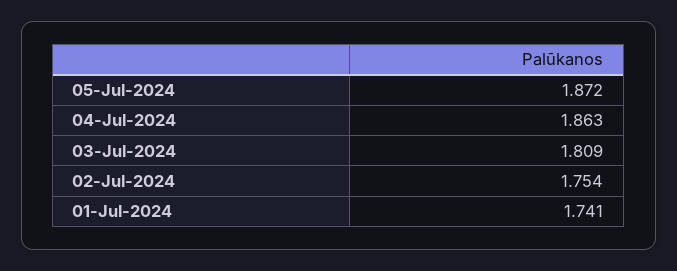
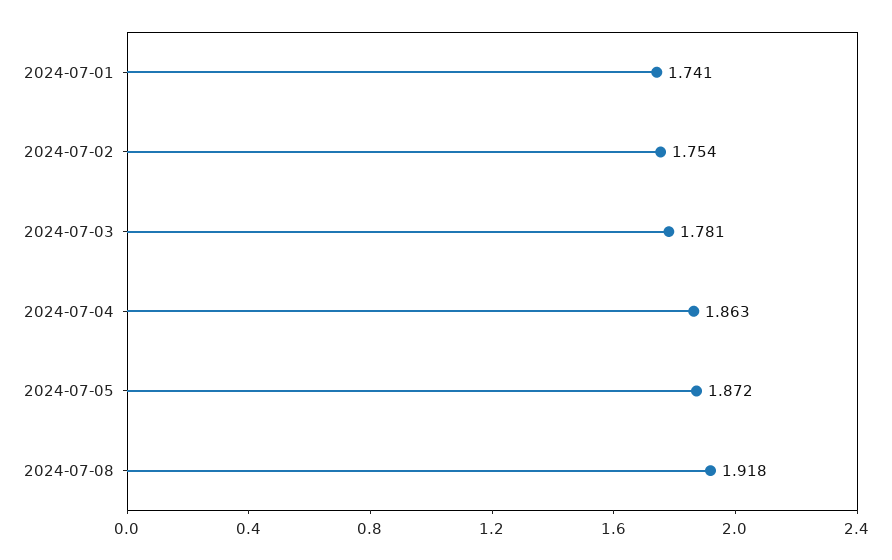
03-Jul-2024: 1.809 -> 1.781
2024-07-08: none -> 1.918

